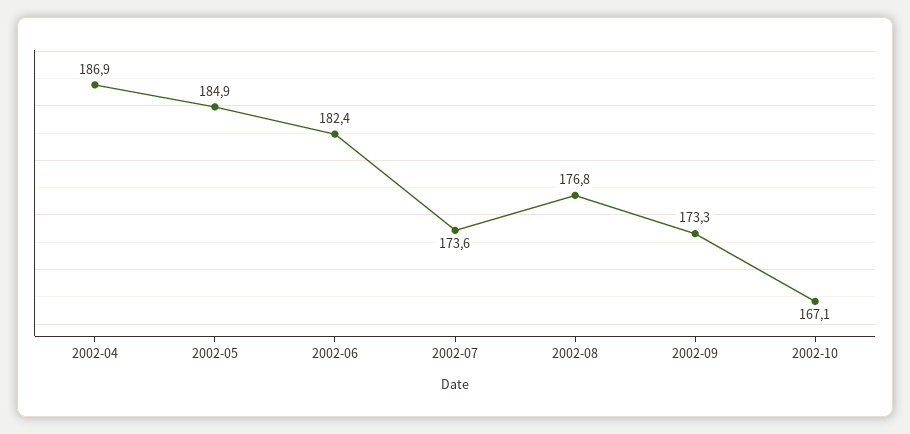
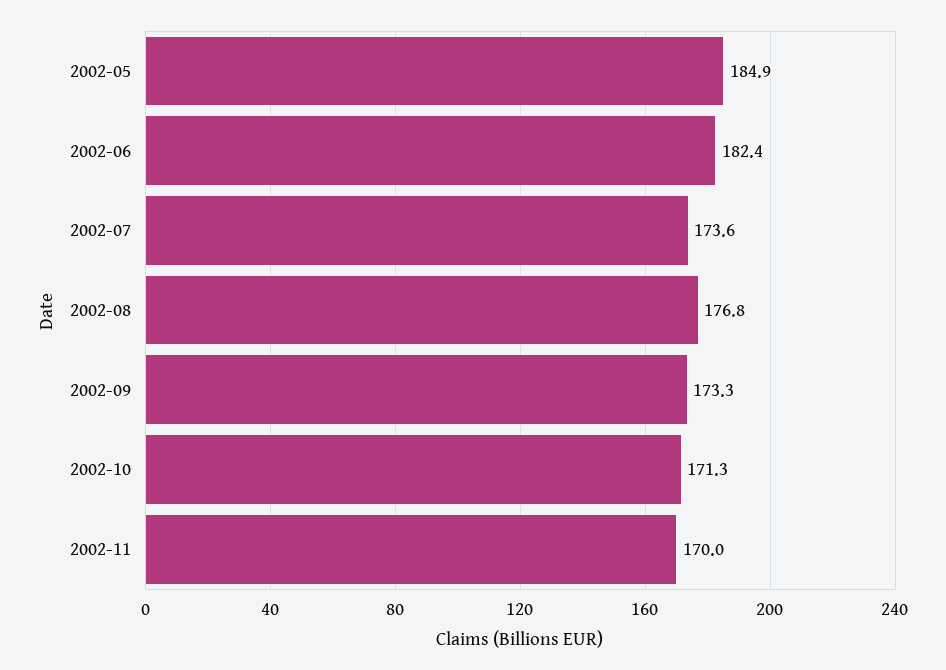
2002-04: 186.9 -> none
2002-10: 167.1 -> 171.3
2002-11: none -> 170

